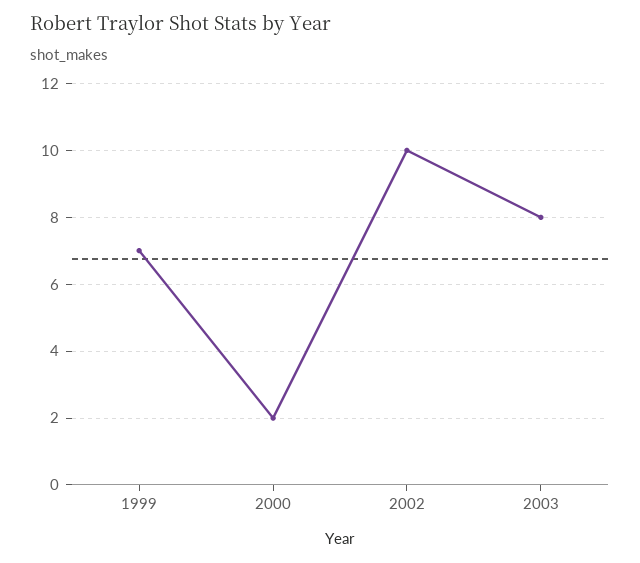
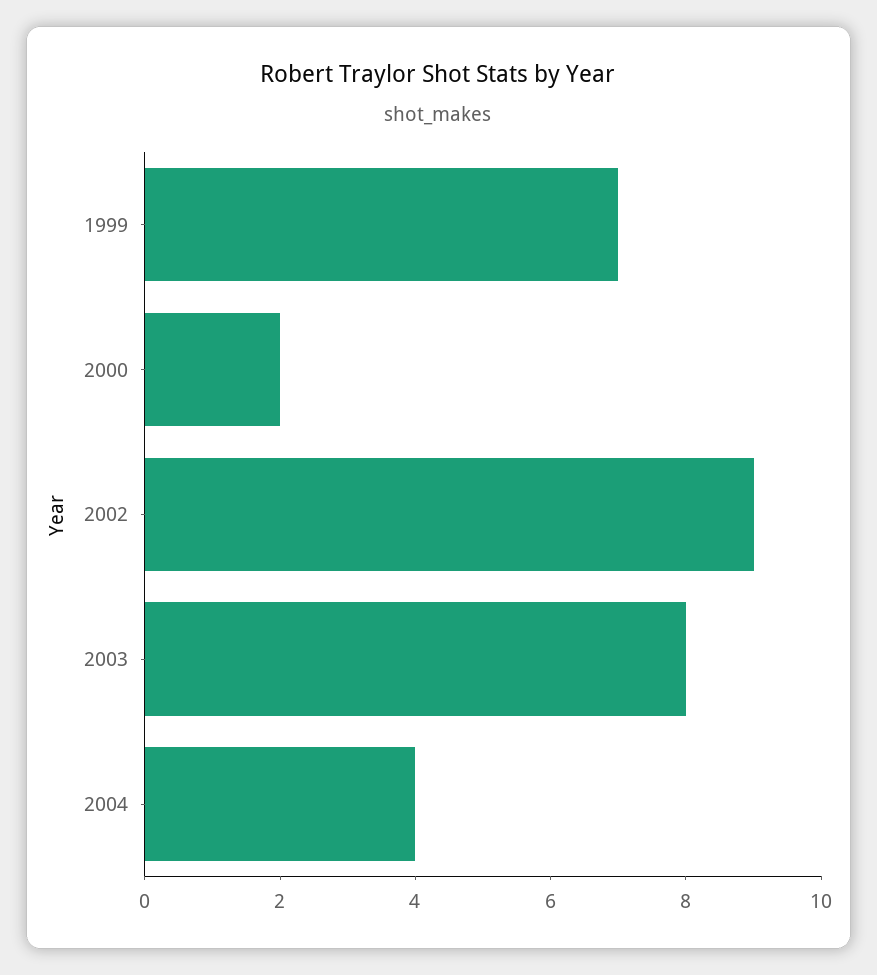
2002: 10 -> 9
2004: none -> 4

